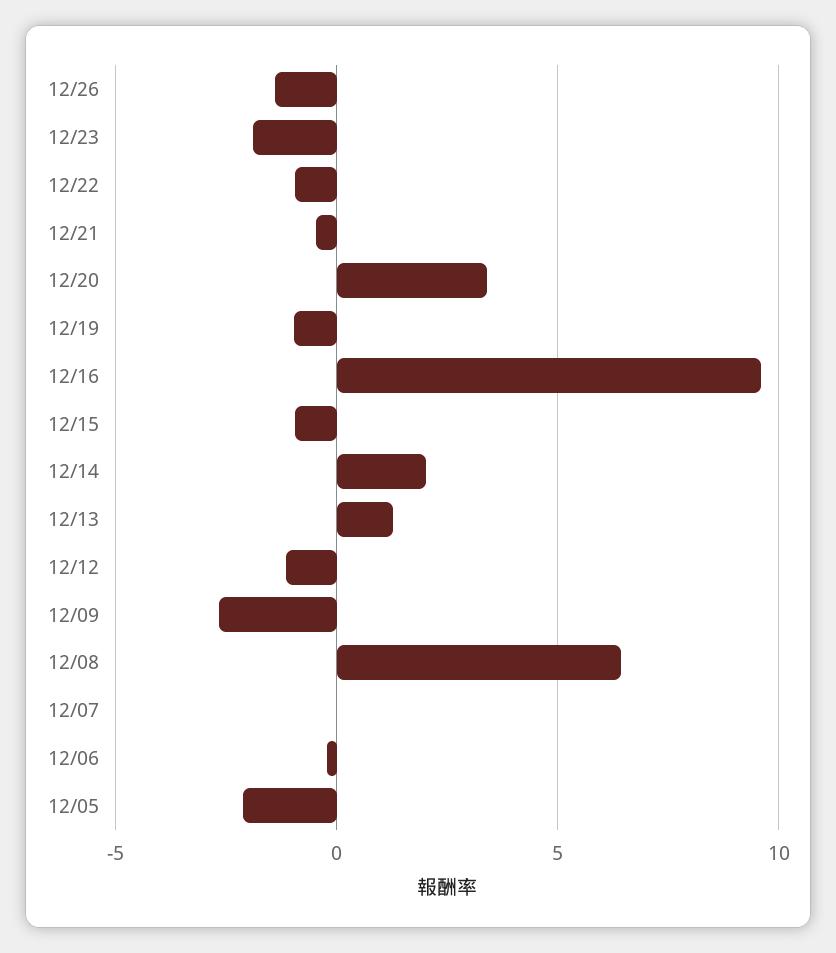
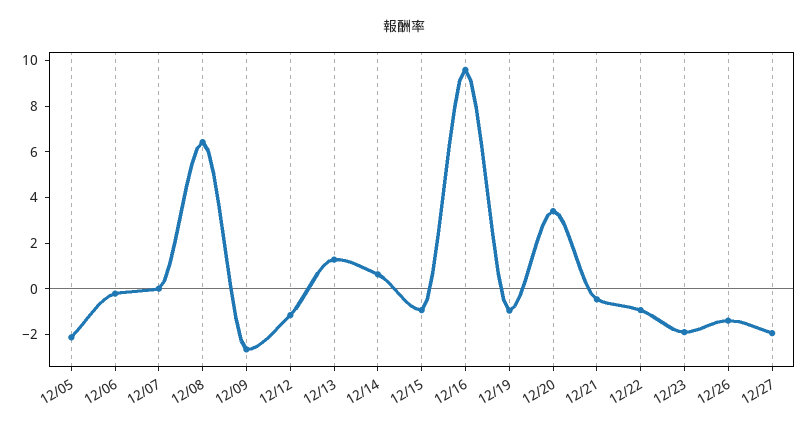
12/14: 2 -> 0.5
12/27: none -> -2

